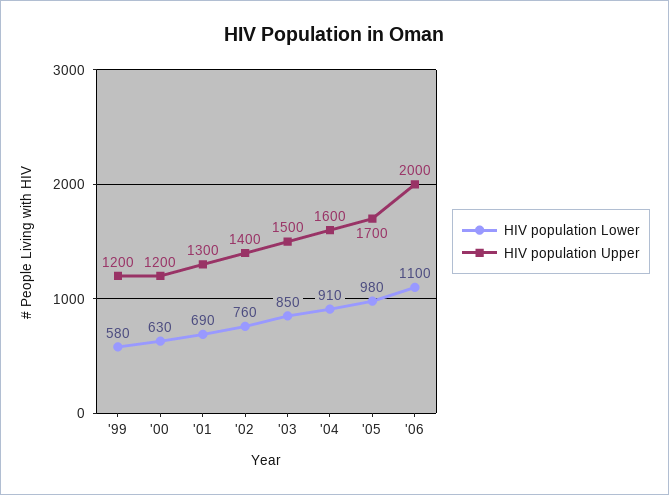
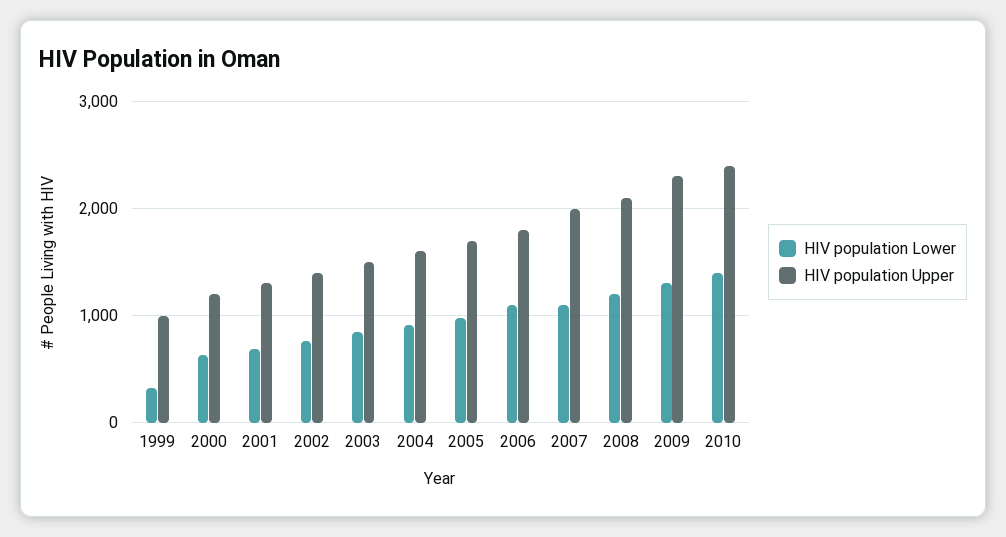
HIV population Lower, '99: 580 -> 300
HIV population Upper, '99: 1200 -> 1000
HIV population Upper, '06: 2000 -> 1800
HIV population Lower, 2007: none -> 1100
HIV population Upper, 2007: none -> 2000
HIV population Lower, 2008: none -> 1200
HIV population Upper, 2008: none -> 2100
HIV population Lower, 2009: none -> 1300
HIV population Upper, 2009: none -> 2300
HIV population Lower, 2010: none -> 1400
HIV population Upper, 2010: none -> 2400

